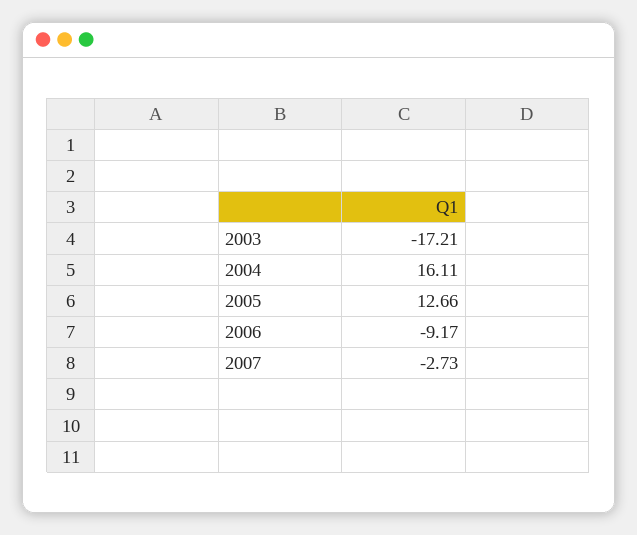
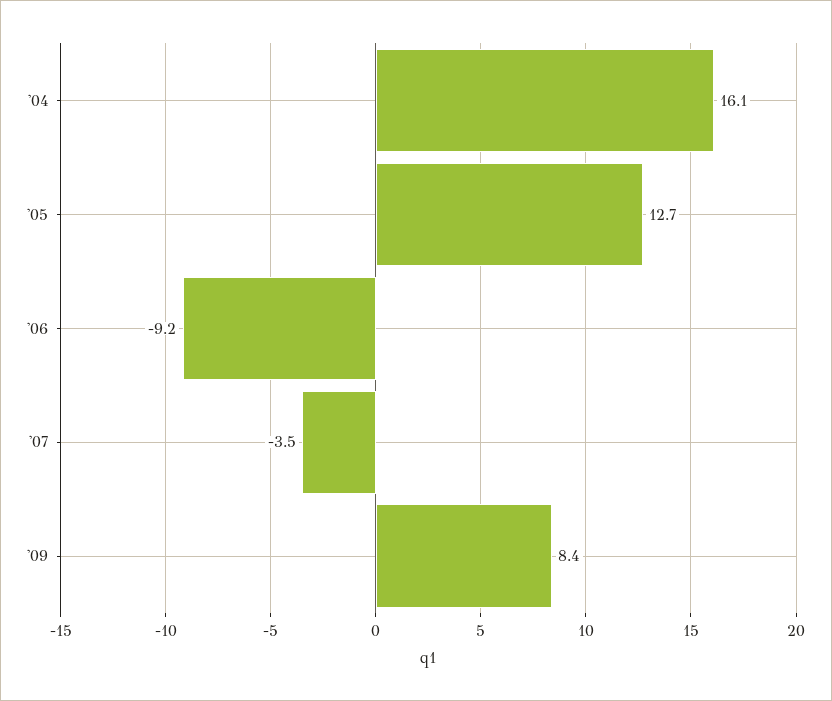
2003: -17.21 -> none
2007: -2.73 -> -3.5
'09: none -> 8.4

